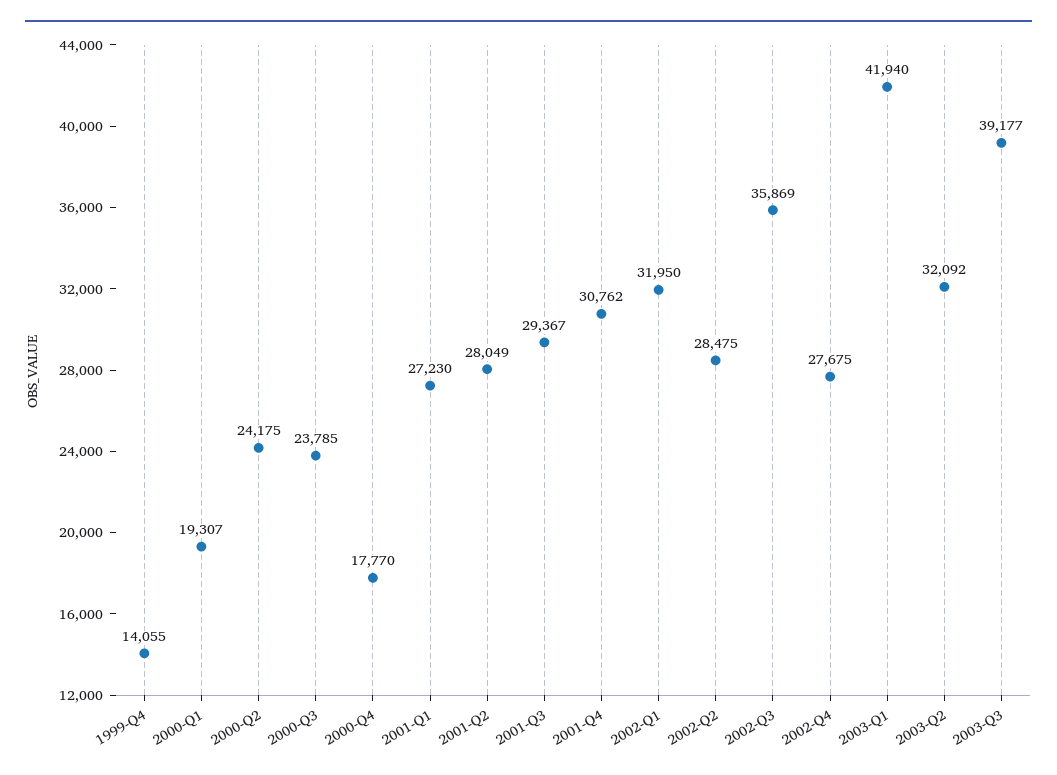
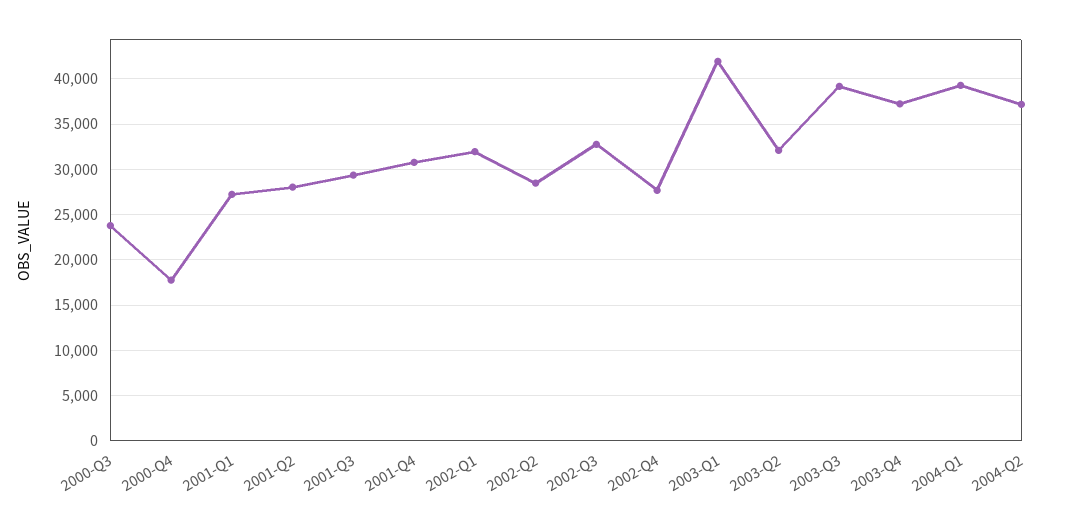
1999-Q4: 14055 -> none
2000-Q1: 19307 -> none
2000-Q2: 24175 -> none
2002-Q3: 35869 -> 33000
2003-Q4: none -> 37000
2004-Q1: none -> 39000
2004-Q2: none -> 37000

